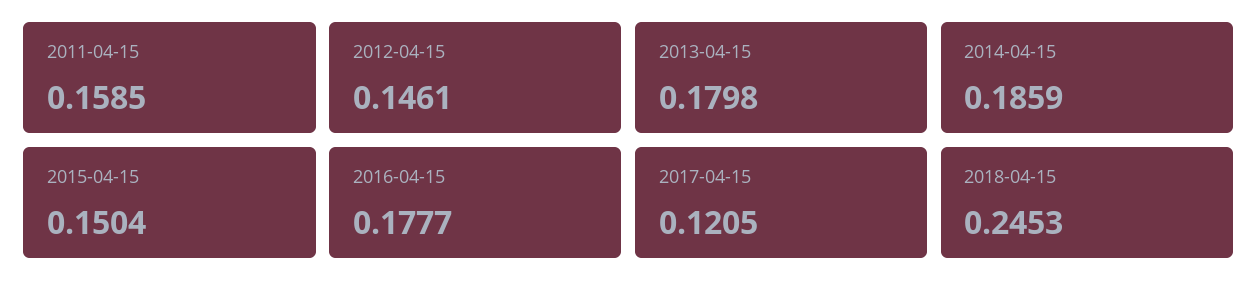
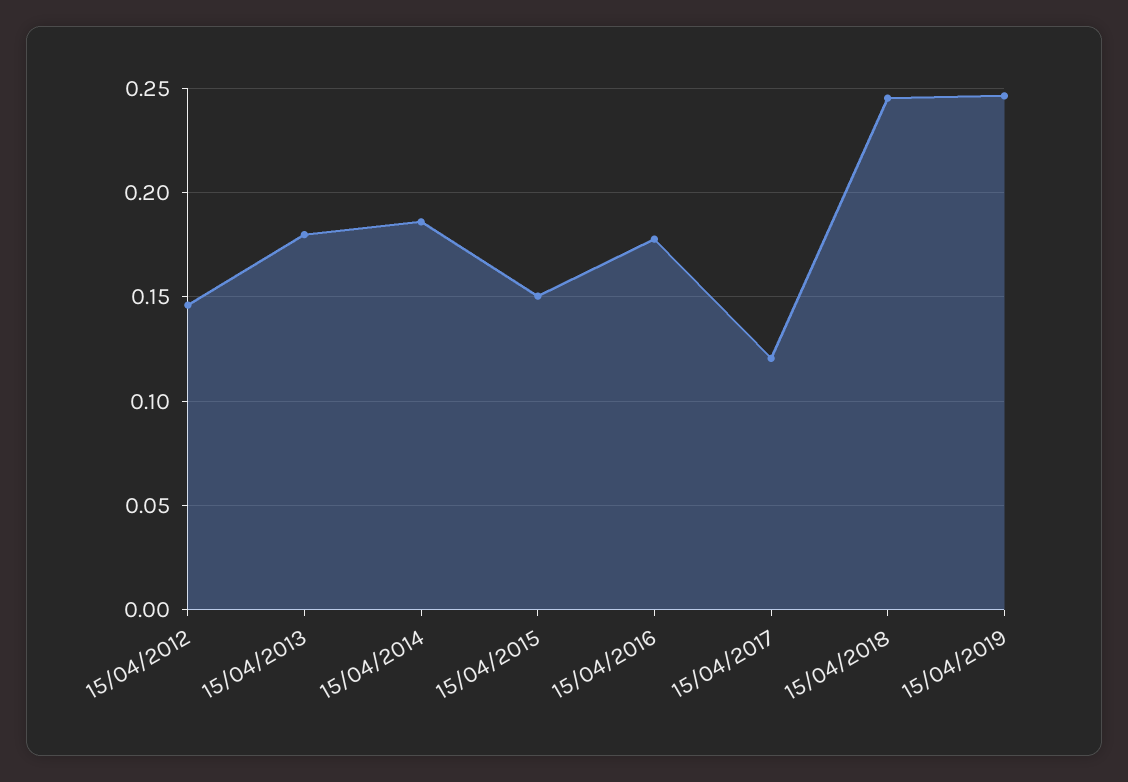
2011-04-15: 0.1585 -> none
15/04/2019: none -> 0.245

